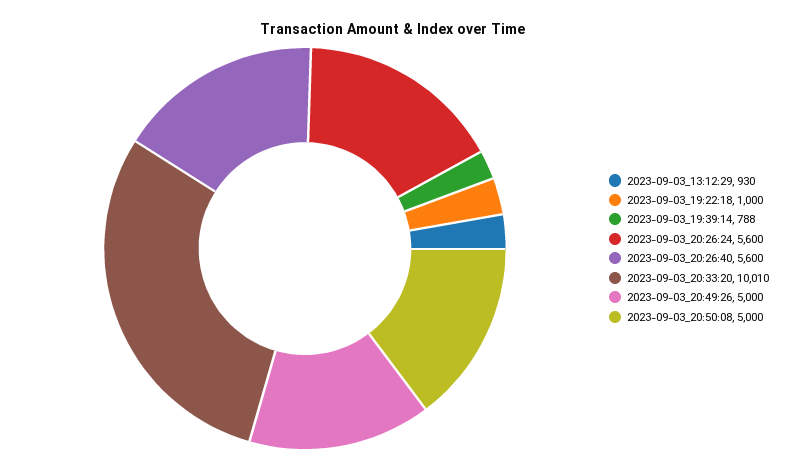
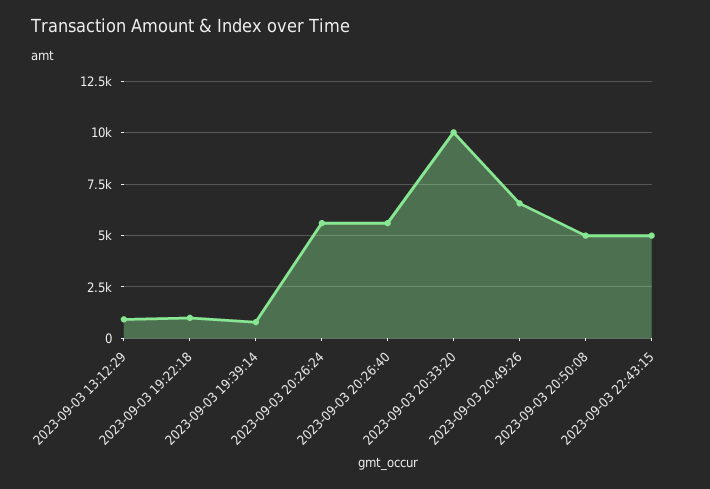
2023-09-03_20:49:26: 5000 -> 6500
2023-09-03 22:43:15: none -> 5000

